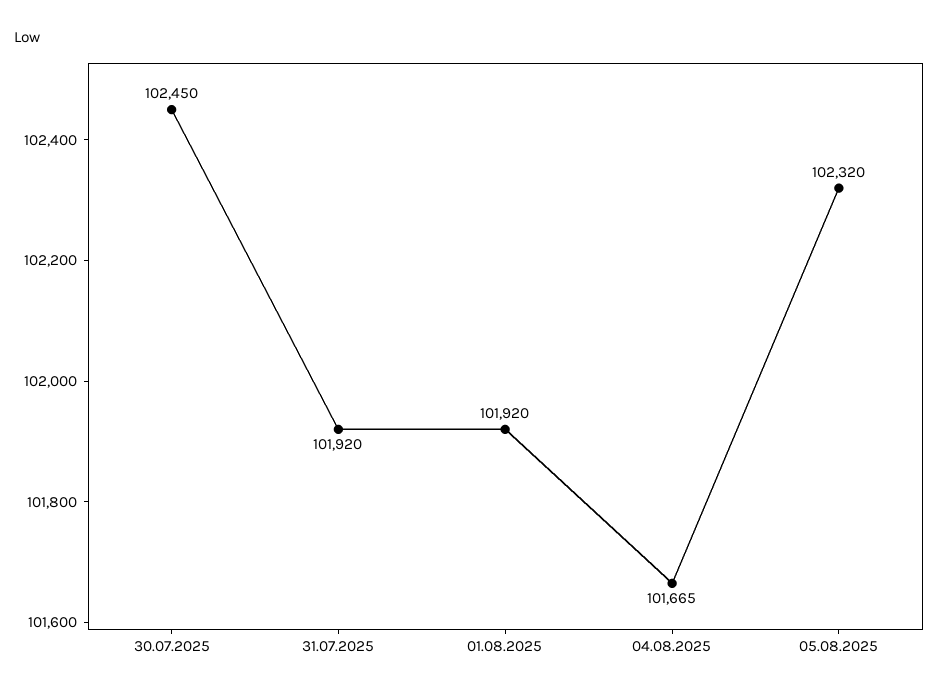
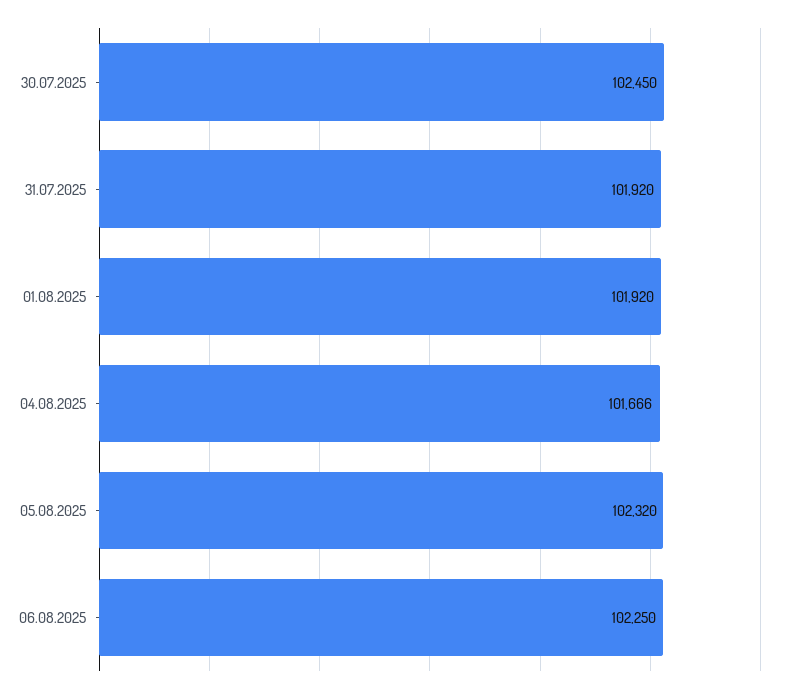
04.08.2025: 101665 -> 101666
06.08.2025: none -> 102250

